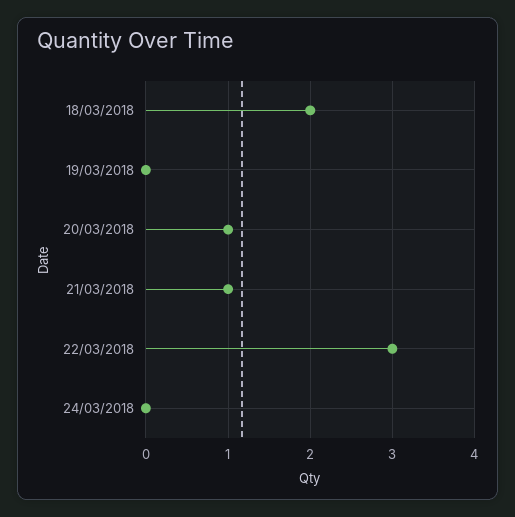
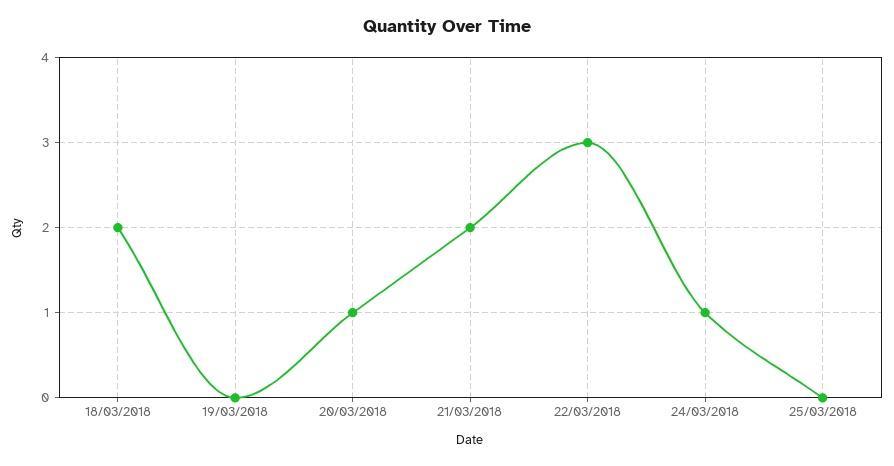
21/03/2018: 1 -> 2
24/03/2018: 0 -> 1
25/03/2018: none -> 0

